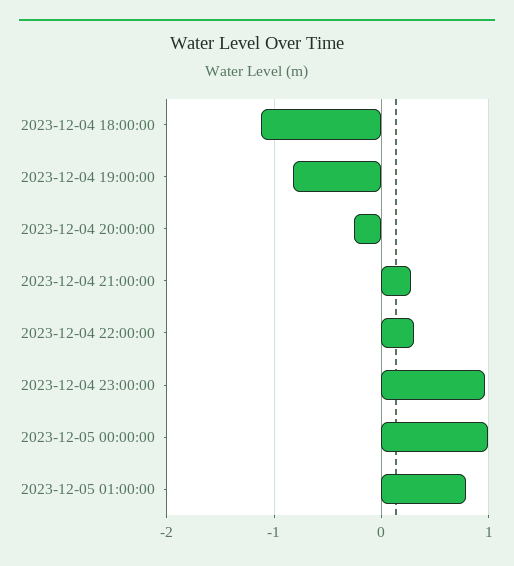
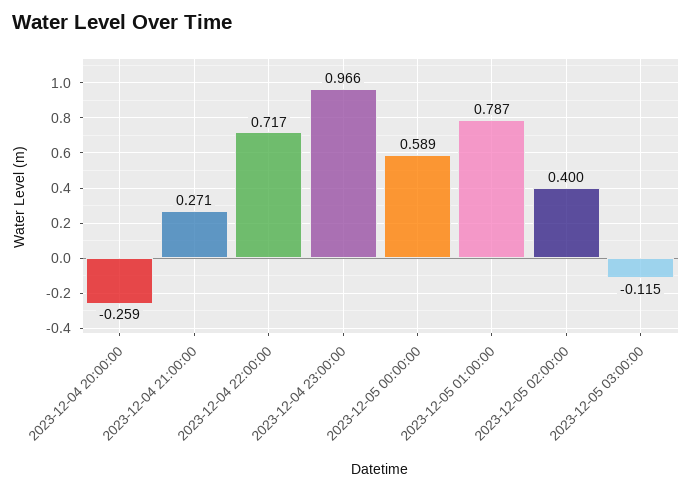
2023-12-04 18:00:00: -1.1 -> none
2023-12-04 19:00:00: -0.8 -> none
2023-12-04 22:00:00: 0.3 -> 0.717
2023-12-05 00:00:00: 1 -> 0.589
2023-12-05 02:00:00: none -> 0.4
2023-12-05 03:00:00: none -> -0.115

